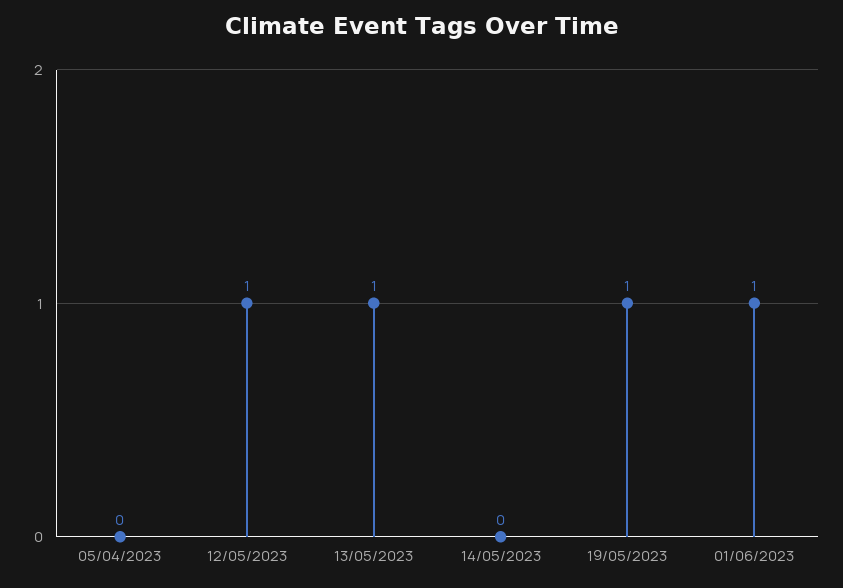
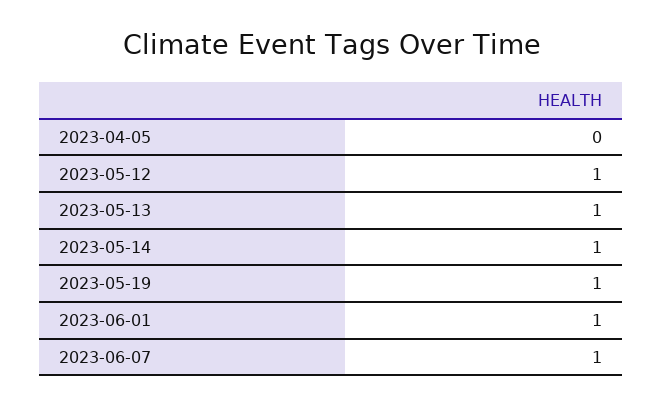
14/05/2023: 0 -> 1
2023-06-07: none -> 1

